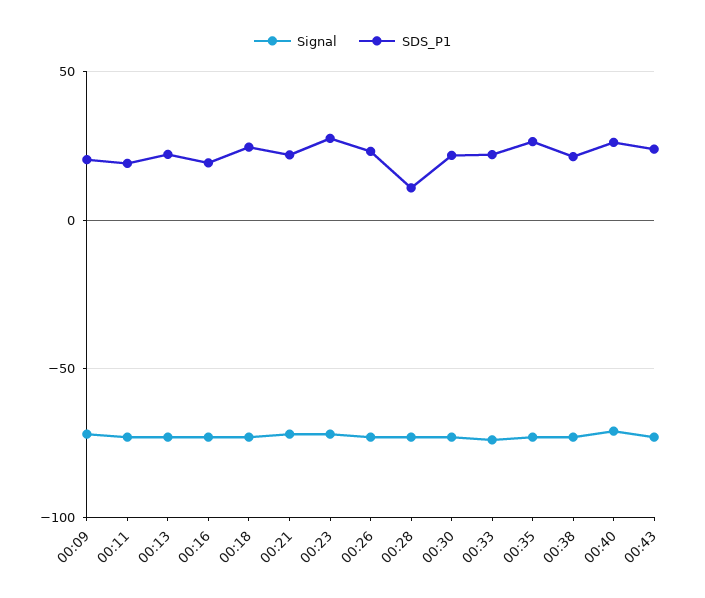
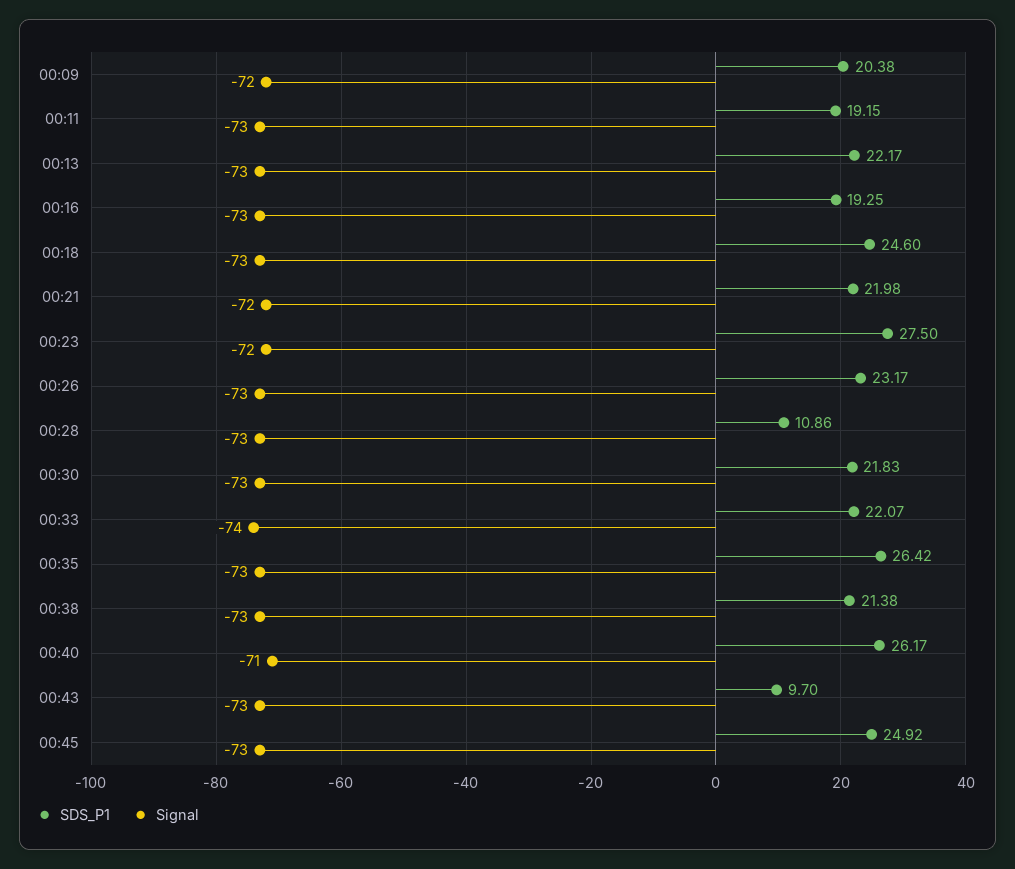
SDS_P1, 00:43: 25 -> 9.7
SDS_P1, 00:45: none -> 24.92
Signal, 00:45: none -> -73

